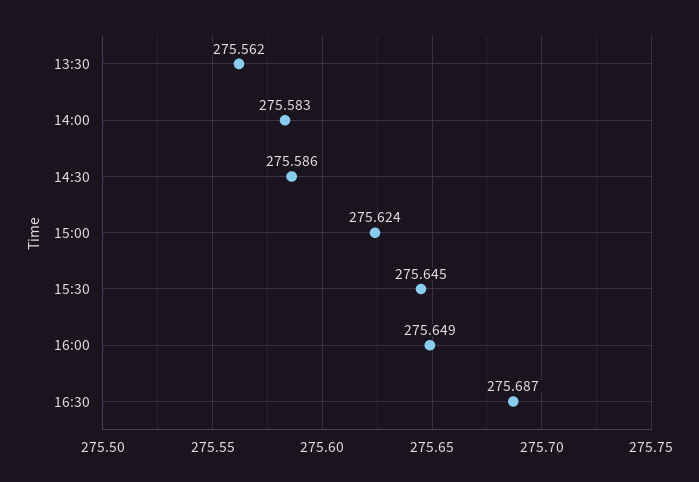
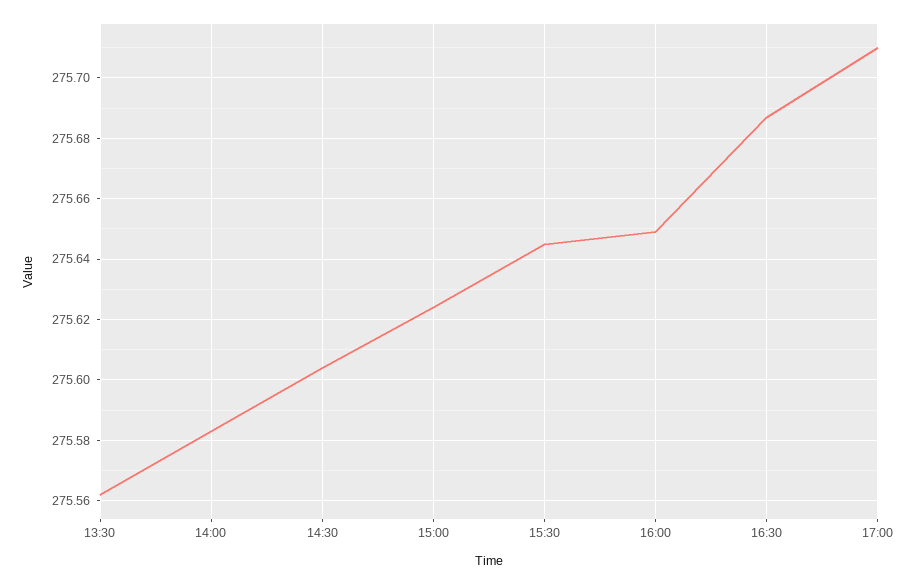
14:30: 275.586 -> 275.605
17:00: none -> 275.71

